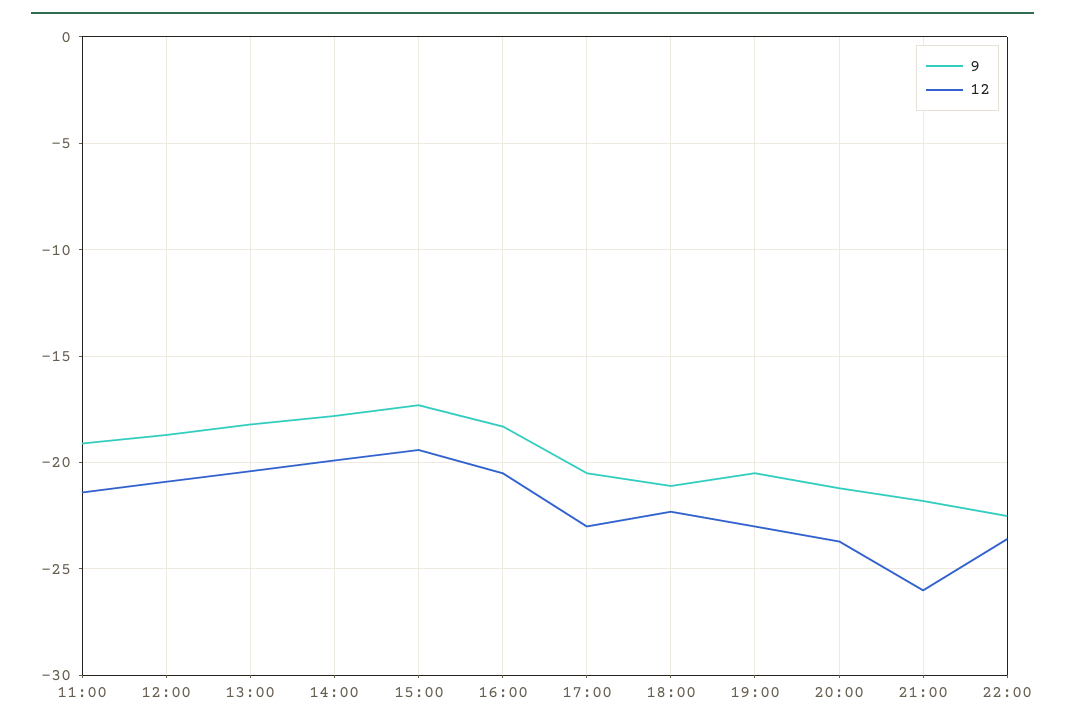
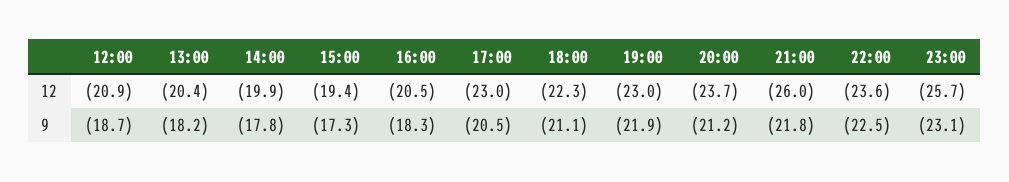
9, 11:00: -19 -> none
12, 11:00: -21.5 -> none
9, 19:00: -20.5 -> -21.9
12, 23:00: none -> -25.7
9, 23:00: none -> -23.1

